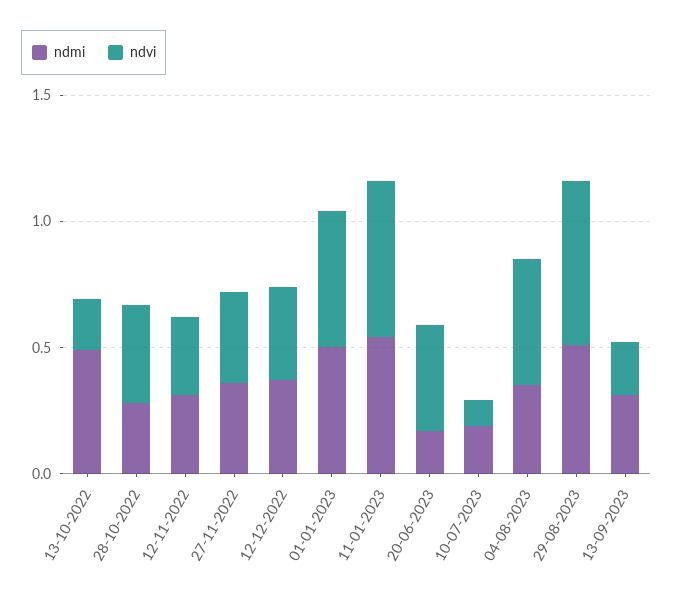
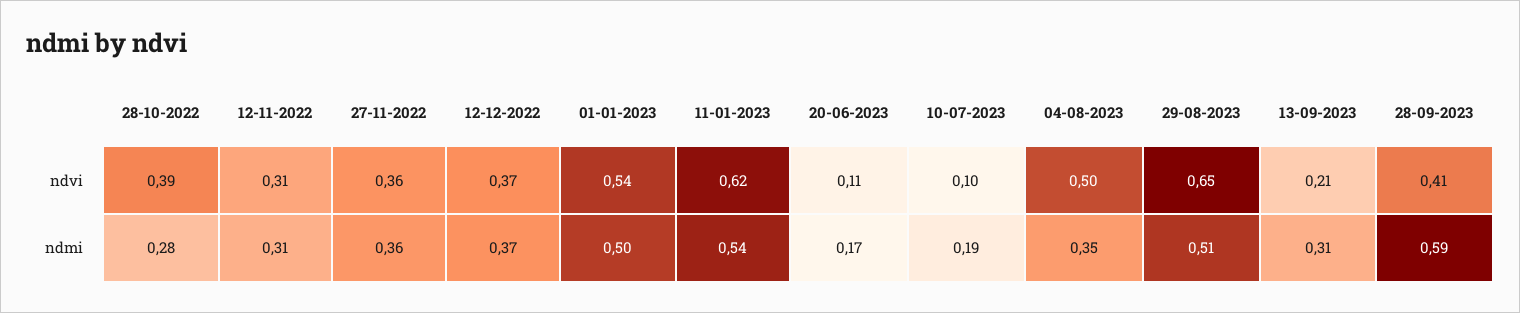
ndmi, 13-10-2022: 0.5 -> none
ndvi, 13-10-2022: 0.2 -> none
ndvi, 20-06-2023: 0.4 -> 0.11
ndvi, 28-09-2023: none -> 0.41
ndmi, 28-09-2023: none -> 0.59

